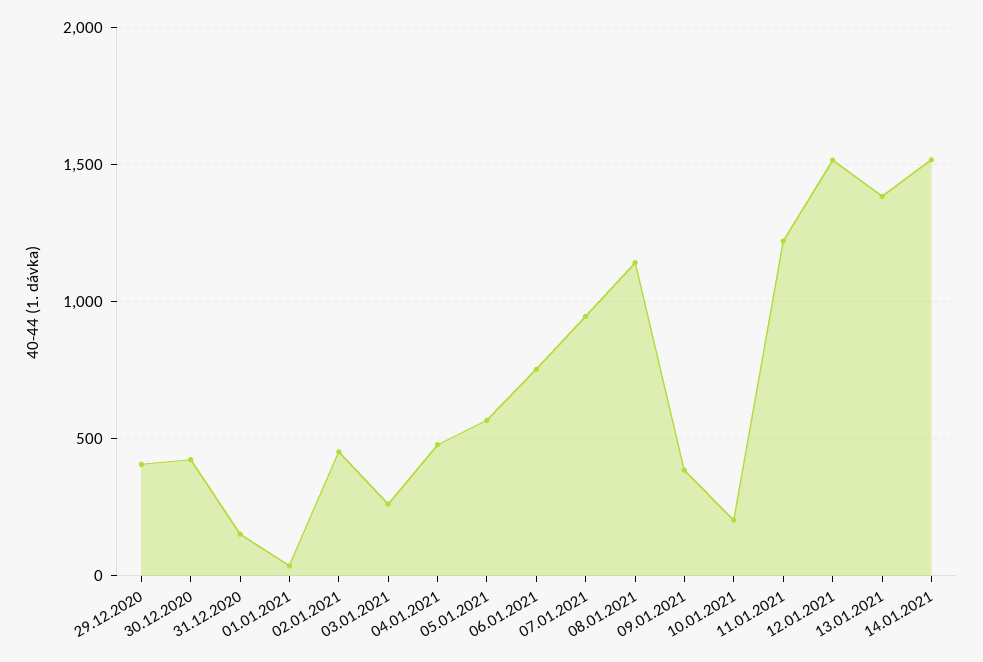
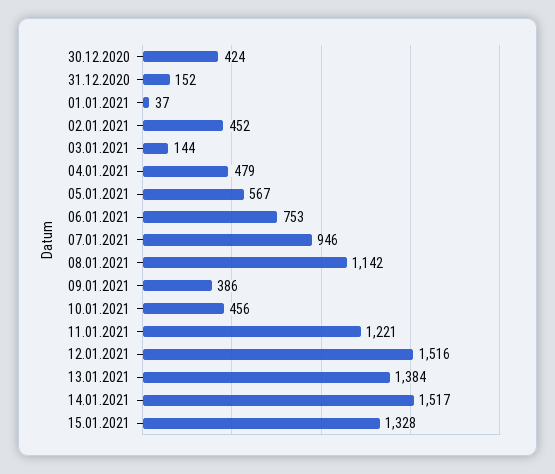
29.12.2020: 400 -> none
03.01.2021: 250 -> 144
10.01.2021: 200 -> 456
15.01.2021: none -> 1328

